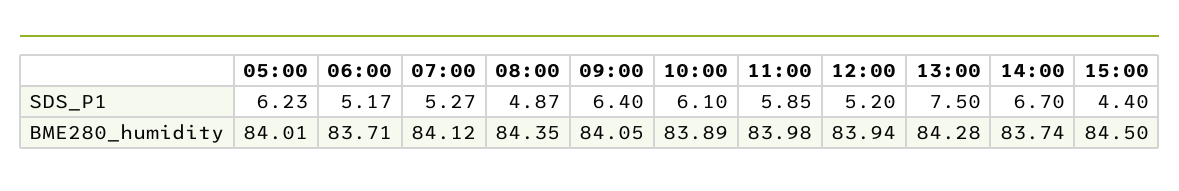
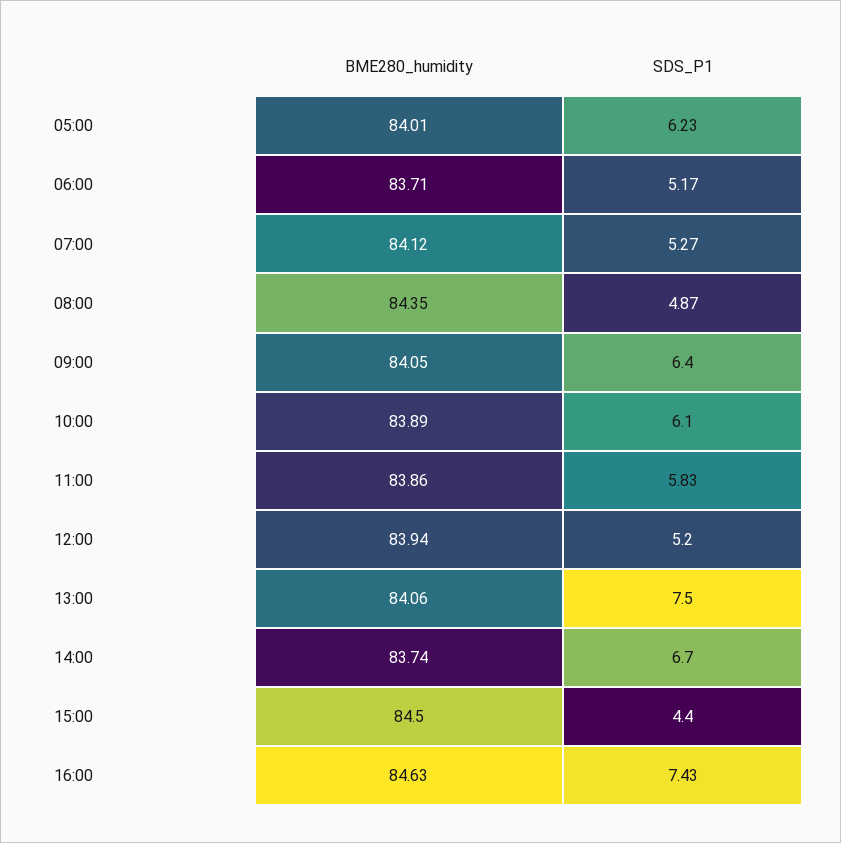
11:00, SDS_P1: 5.85 -> 5.83
11:00, BME280_humidity: 83.98 -> 83.86
13:00, BME280_humidity: 84.28 -> 84.06
16:00, BME280_humidity: none -> 84.63
16:00, SDS_P1: none -> 7.43

